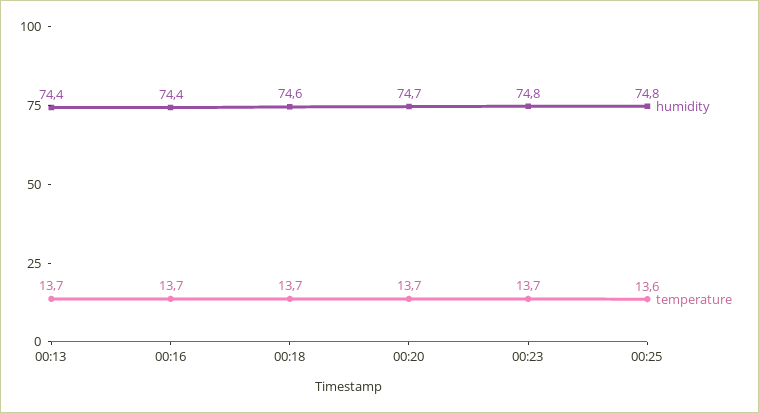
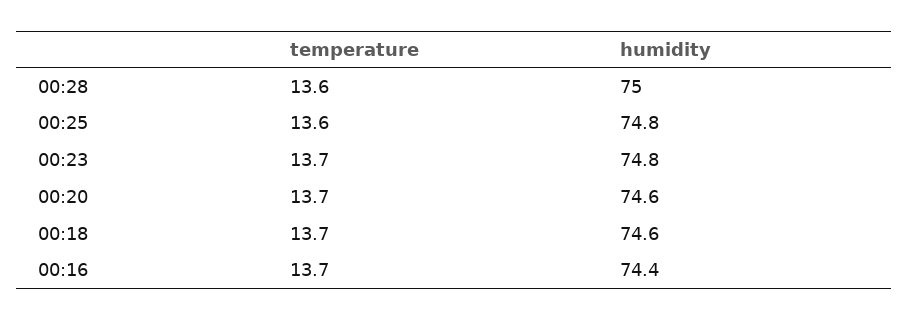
humidity, 00:13: 74.4 -> none
temperature, 00:13: 13.7 -> none
humidity, 00:20: 74.7 -> 74.6
temperature, 00:28: none -> 13.6
humidity, 00:28: none -> 75

